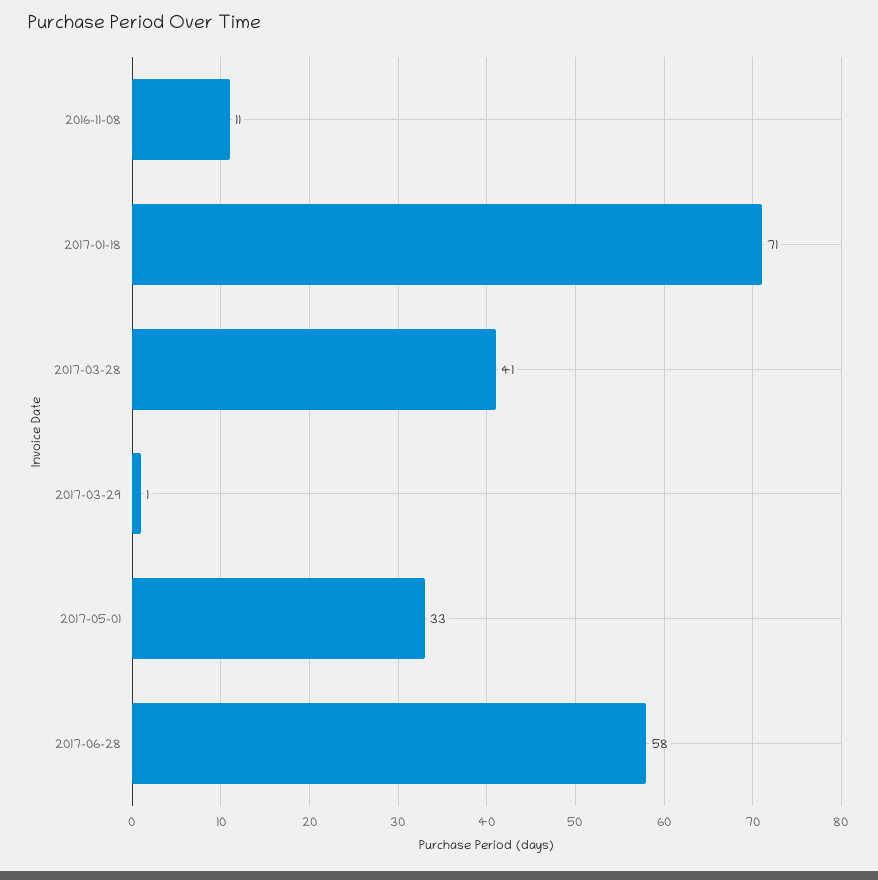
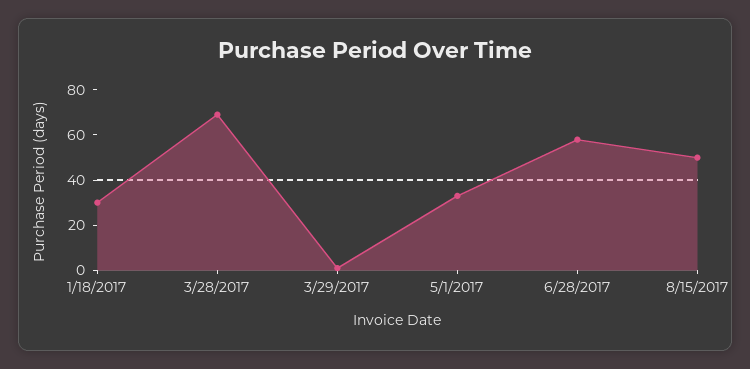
2016-11-08: 11 -> none
2017-01-18: 71 -> 30
2017-03-28: 41 -> 70
8/15/2017: none -> 50

